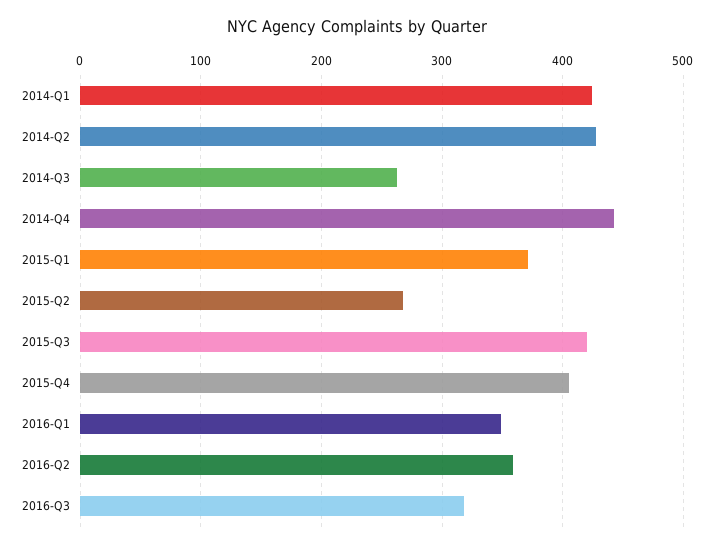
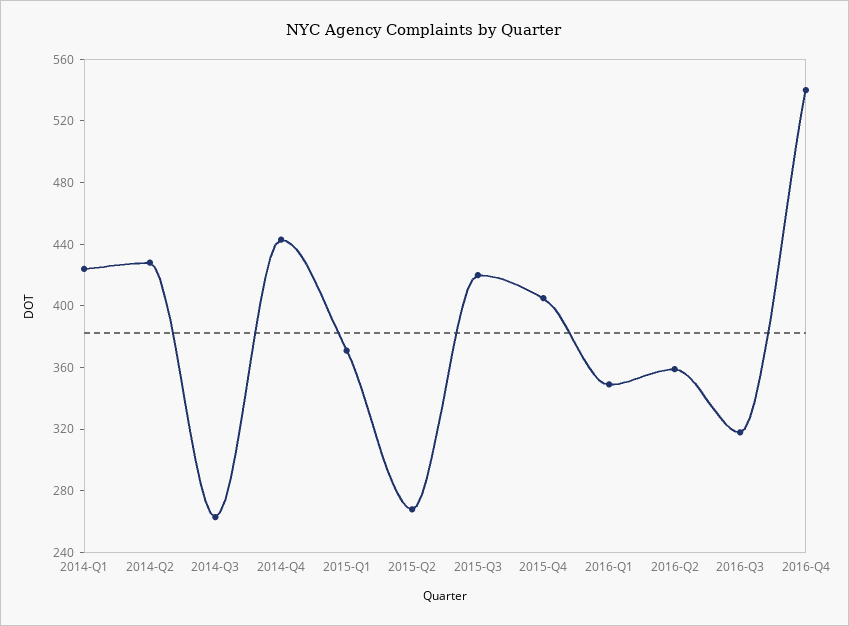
2016-Q4: none -> 540

